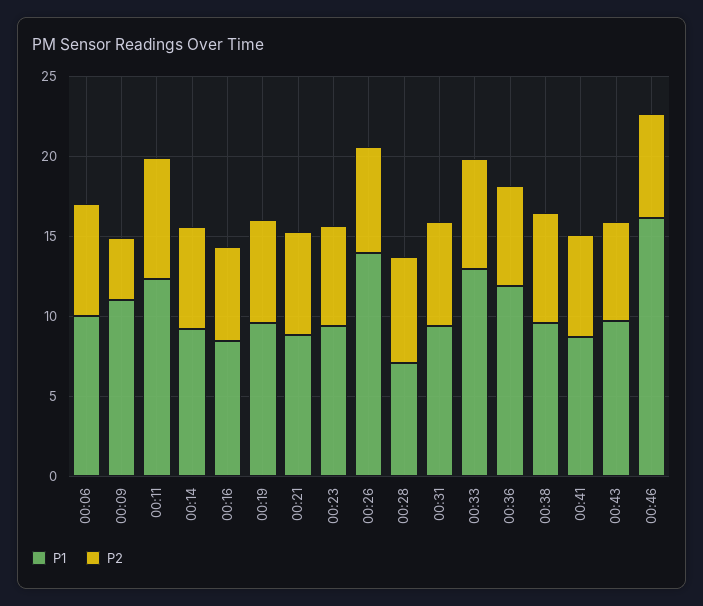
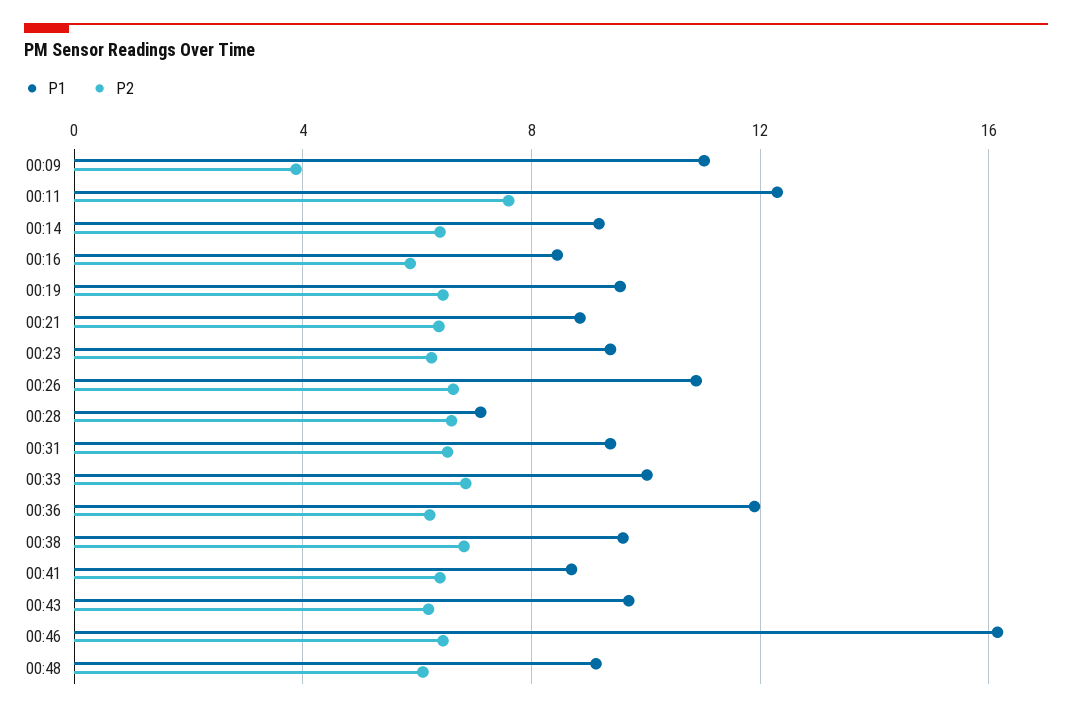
P1, 00:06: 10 -> none
P2, 00:06: 7 -> none
P1, 00:26: 14 -> 11
P1, 00:33: 13 -> 10
P1, 00:48: none -> 9
P2, 00:48: none -> 6

